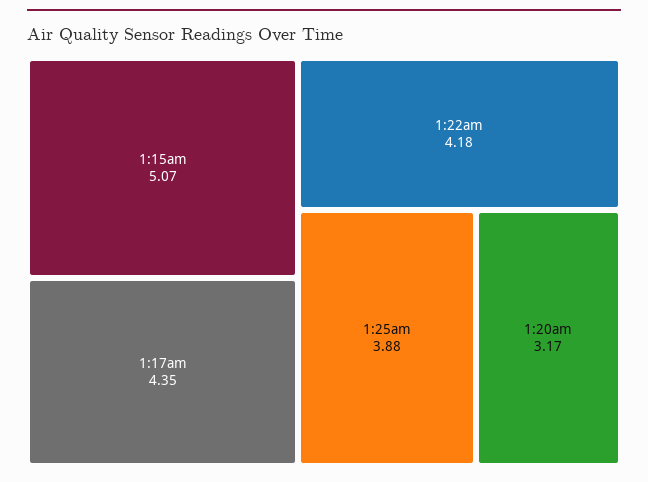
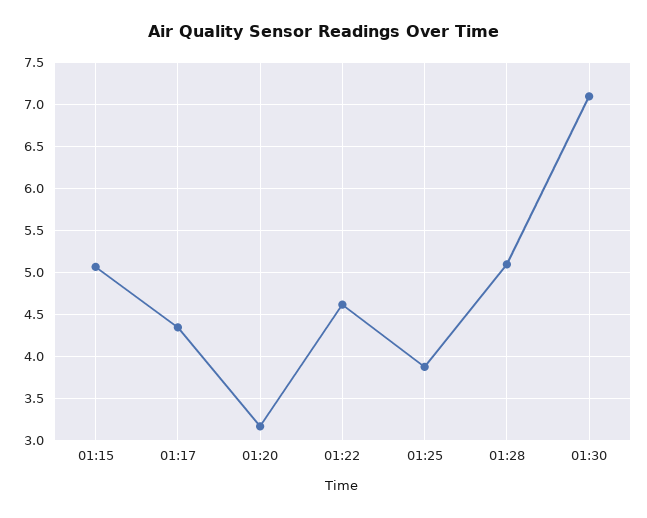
1:22am: 4.18 -> 4.6
01:28: none -> 5.1
01:30: none -> 7.1

